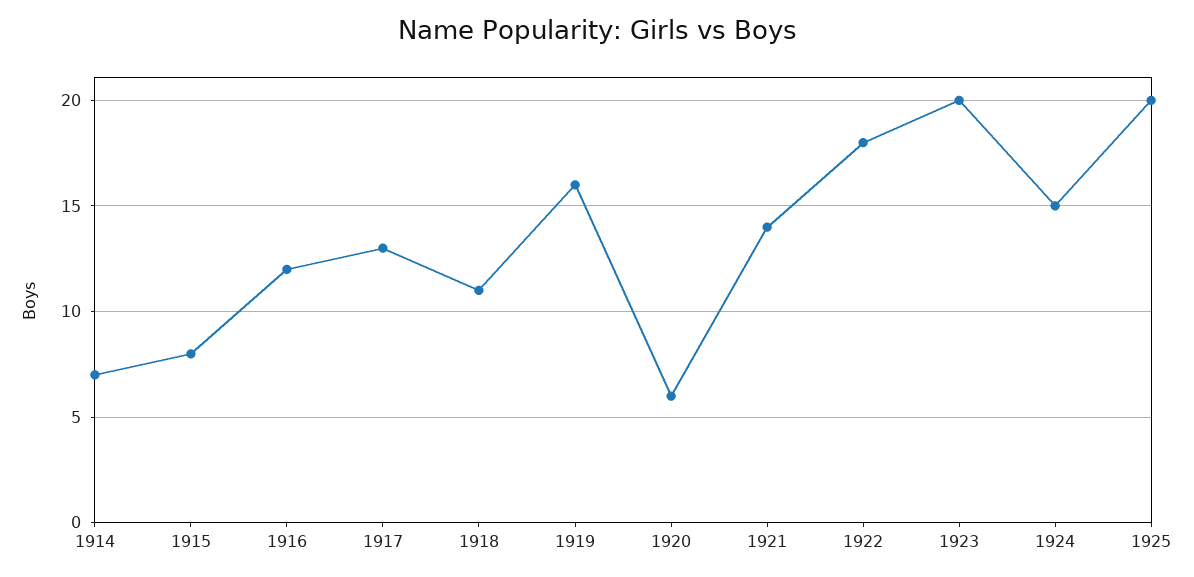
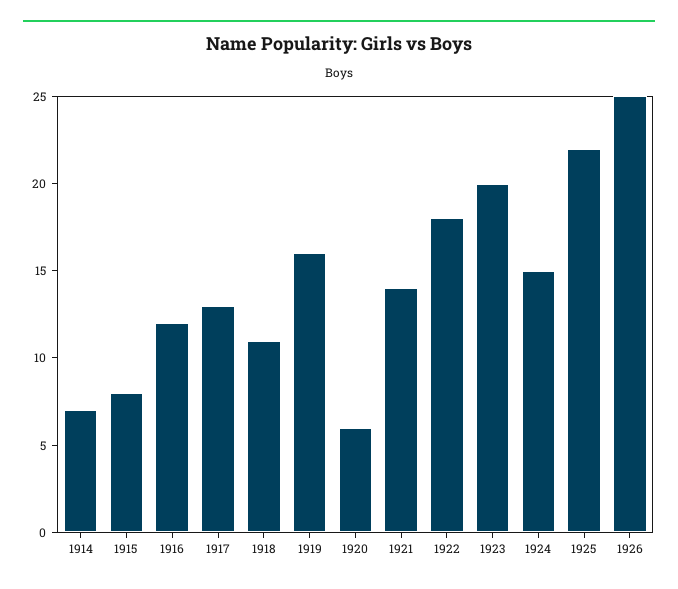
1925: 20 -> 22
1926: none -> 25

